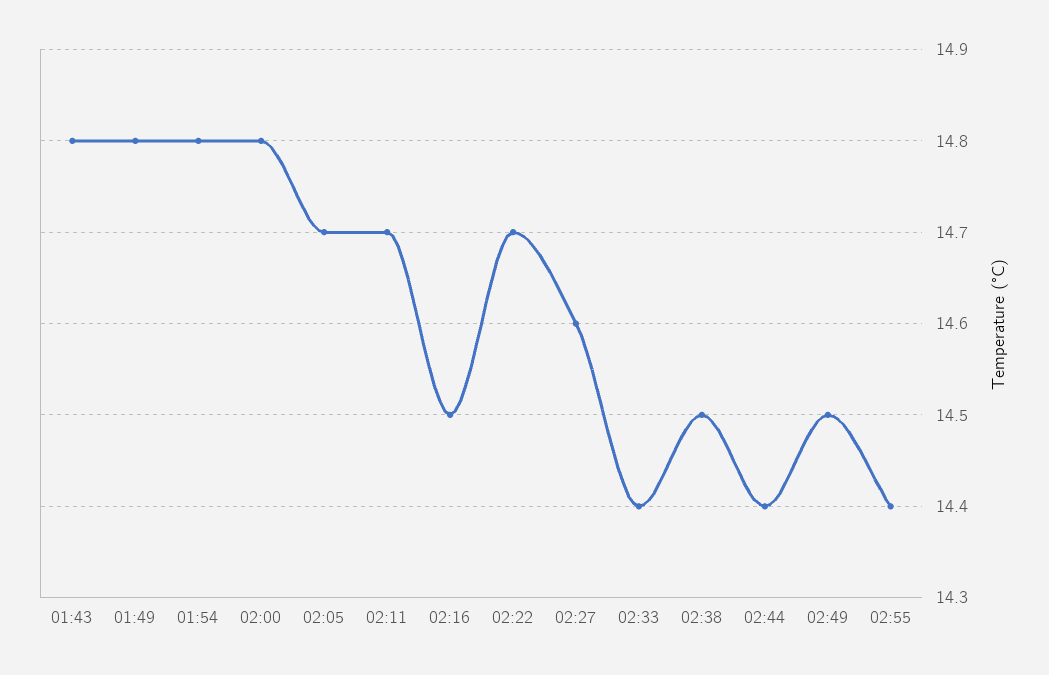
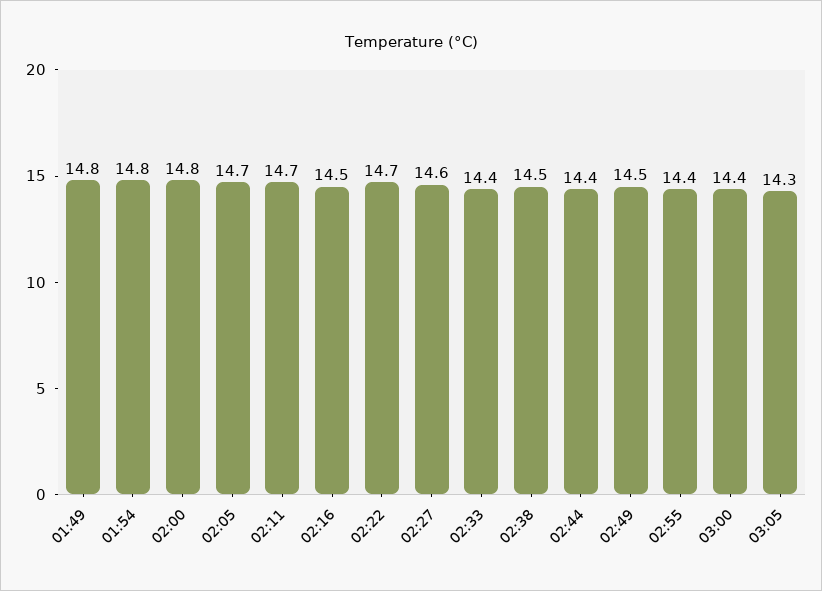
01:43: 14.8 -> none
03:00: none -> 14.4
03:05: none -> 14.3

